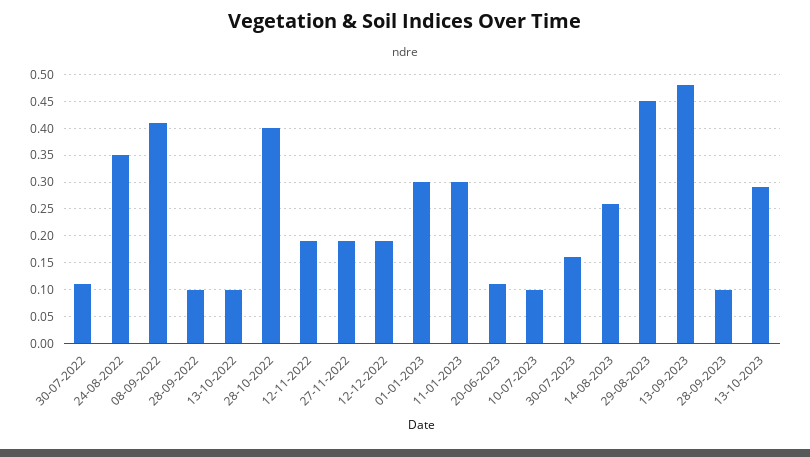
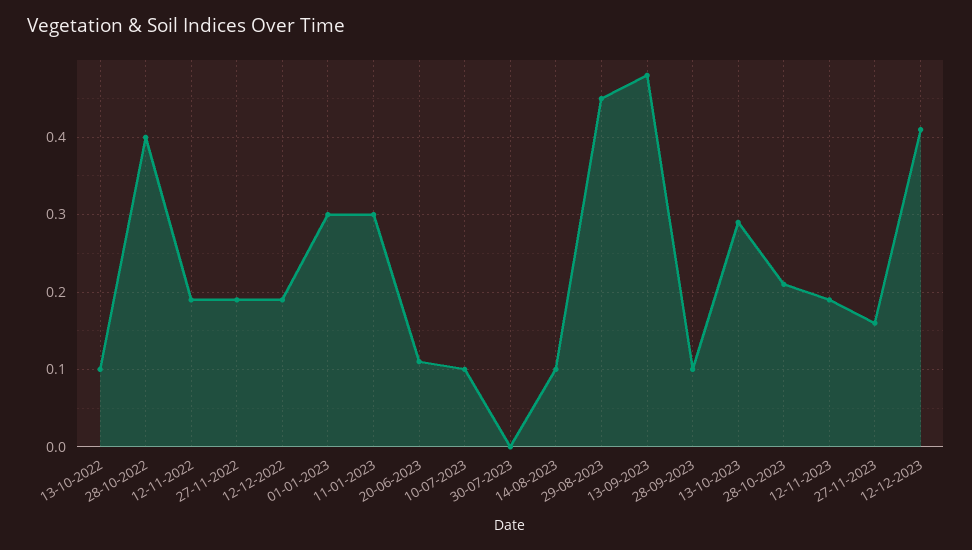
30-07-2022: 0.1 -> none
24-08-2022: 0.35 -> none
08-09-2022: 0.4 -> none
28-09-2022: 0.1 -> none
30-07-2023: 0.15 -> 0
14-08-2023: 0.25 -> 0.1
28-10-2023: none -> 0.21
12-11-2023: none -> 0.19
27-11-2023: none -> 0.16
12-12-2023: none -> 0.41

